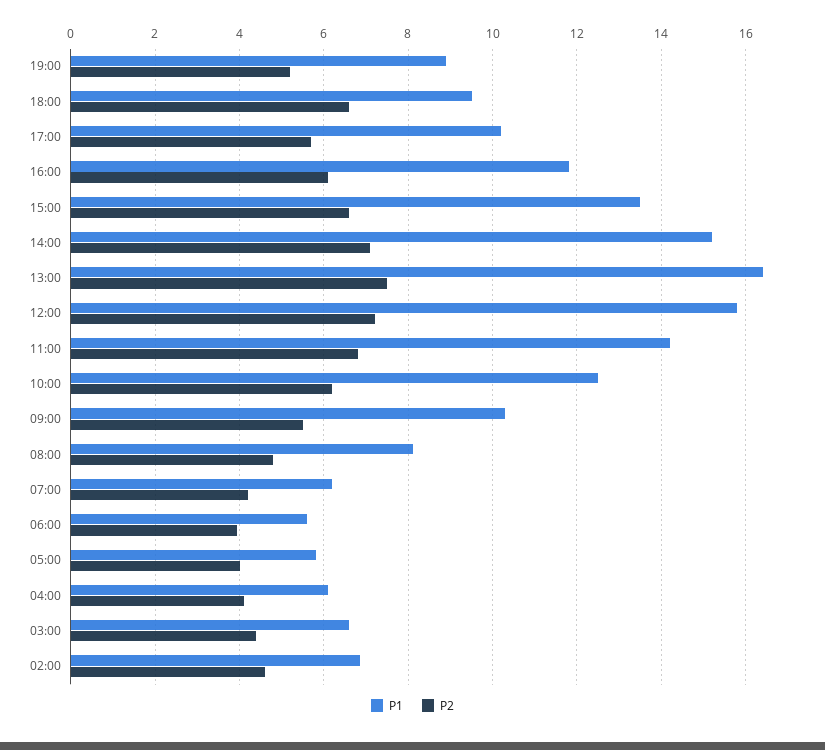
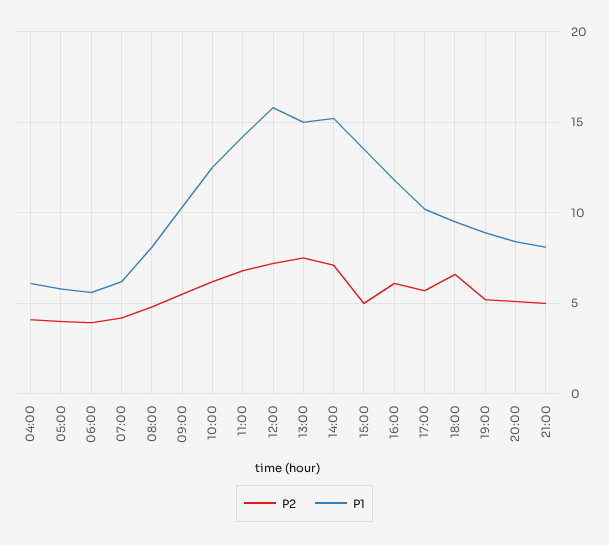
P2, 15:00: 6.6 -> 5
P1, 13:00: 16.4 -> 15
P1, 03:00: 6.6 -> none
P2, 03:00: 4.4 -> none
P1, 02:00: 6.8 -> none
P2, 02:00: 4.6 -> none
P2, 20:00: none -> 5
P1, 20:00: none -> 8.5
P2, 21:00: none -> 5
P1, 21:00: none -> 8

